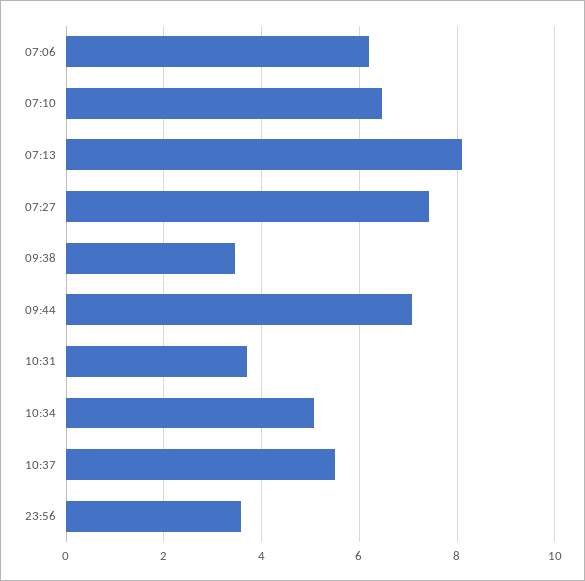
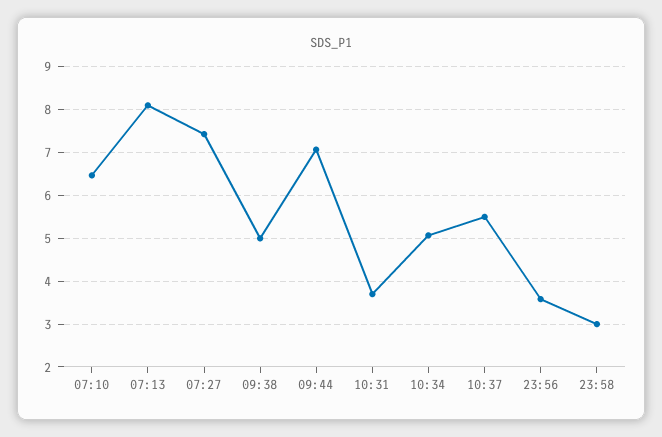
07:06: 6.2 -> none
09:38: 3.4 -> 5
23:58: none -> 3

